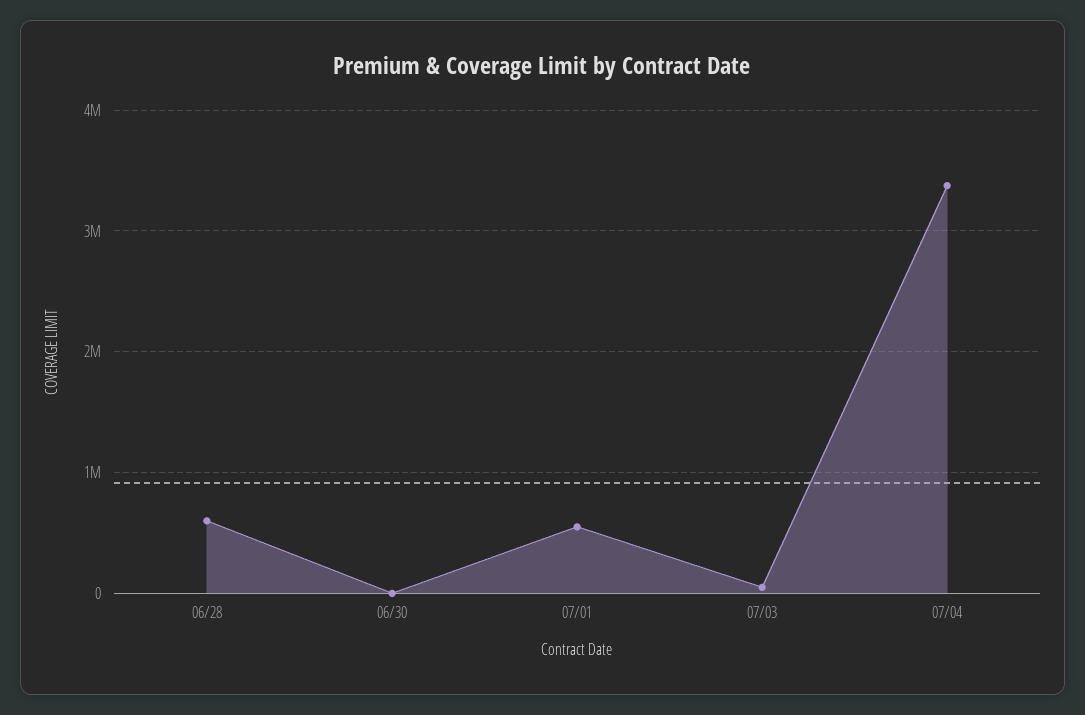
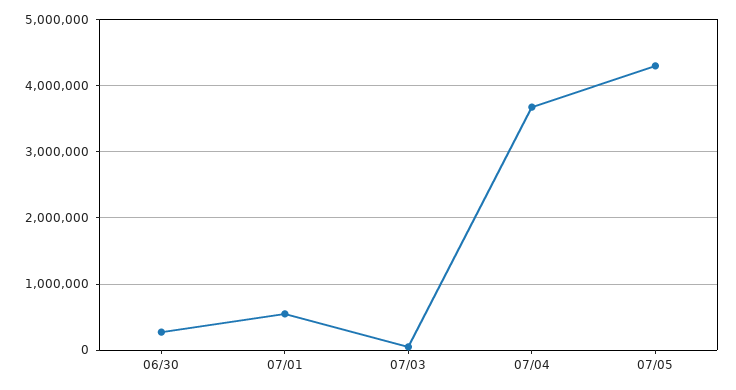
06/28: 600000 -> none
06/30: 0 -> 300000
07/04: 3400000 -> 3700000
07/05: none -> 4300000

